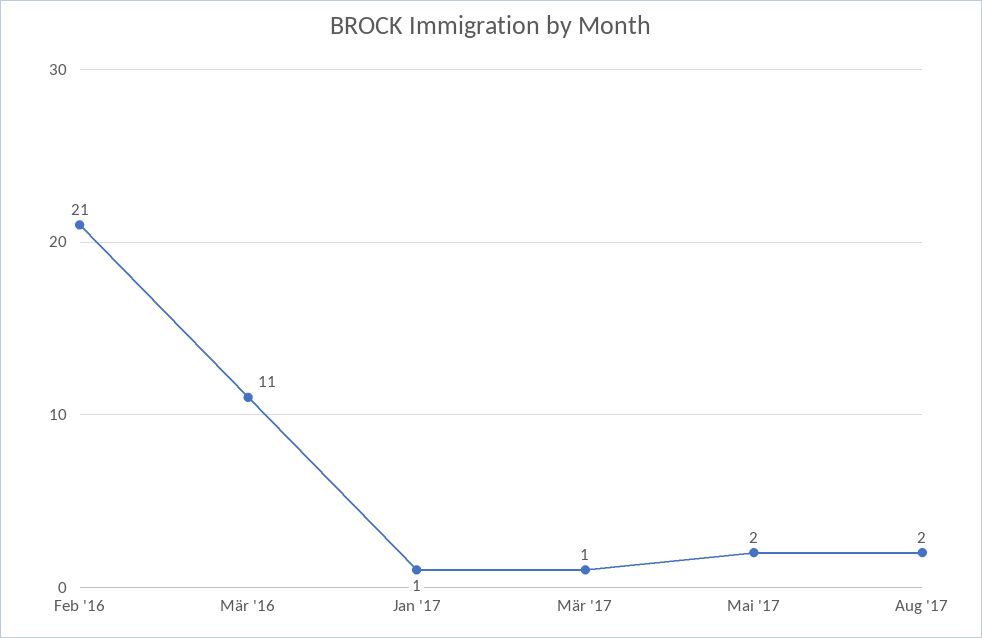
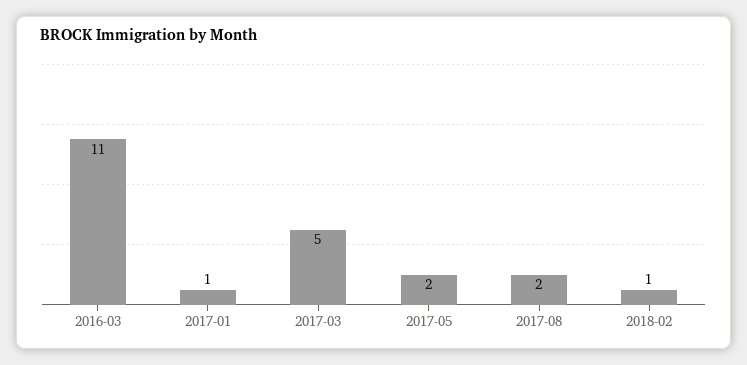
Feb '16: 21 -> none
Mär '17: 1 -> 5
2018-02: none -> 1

